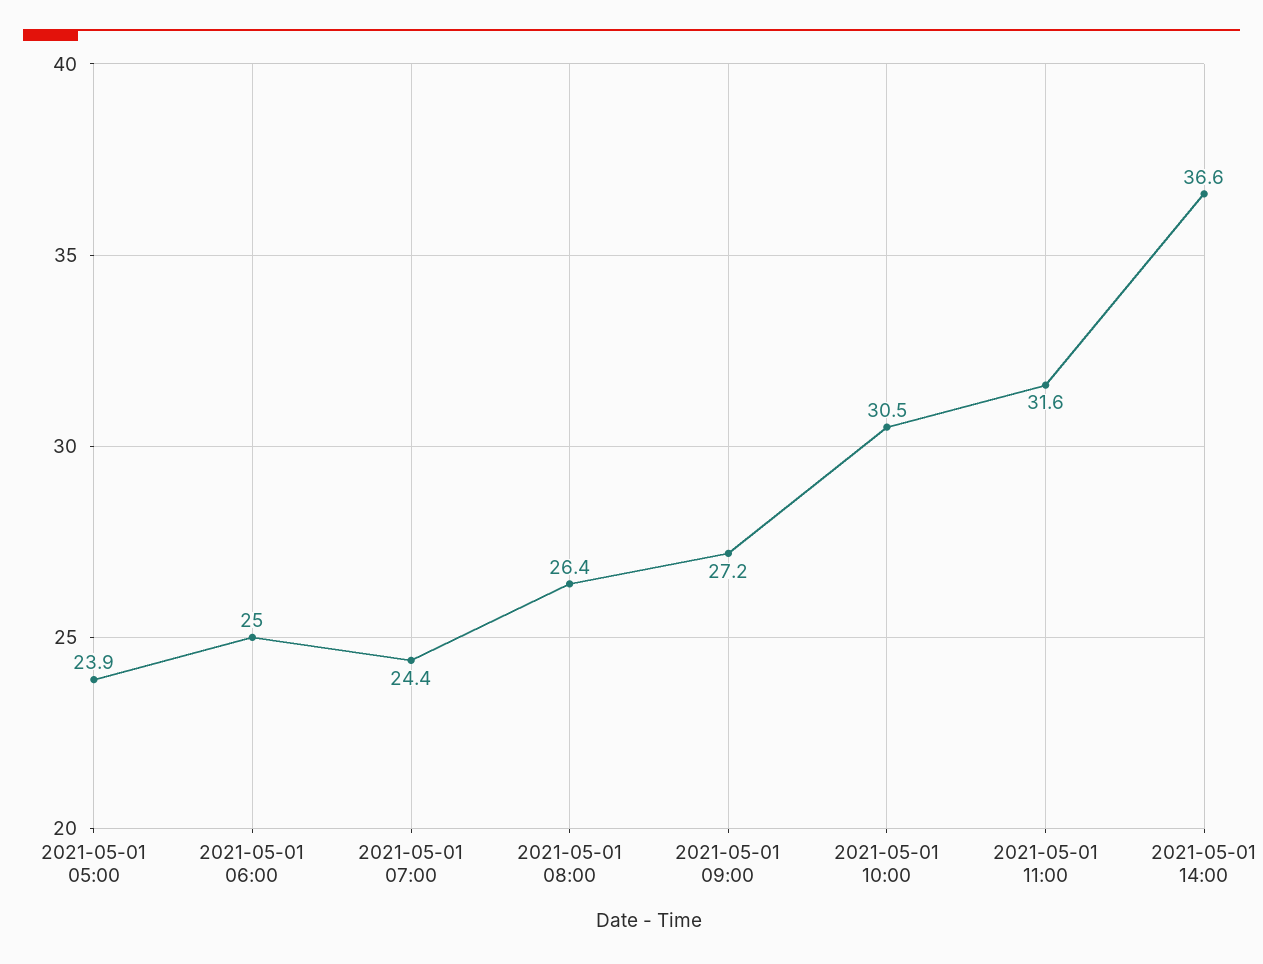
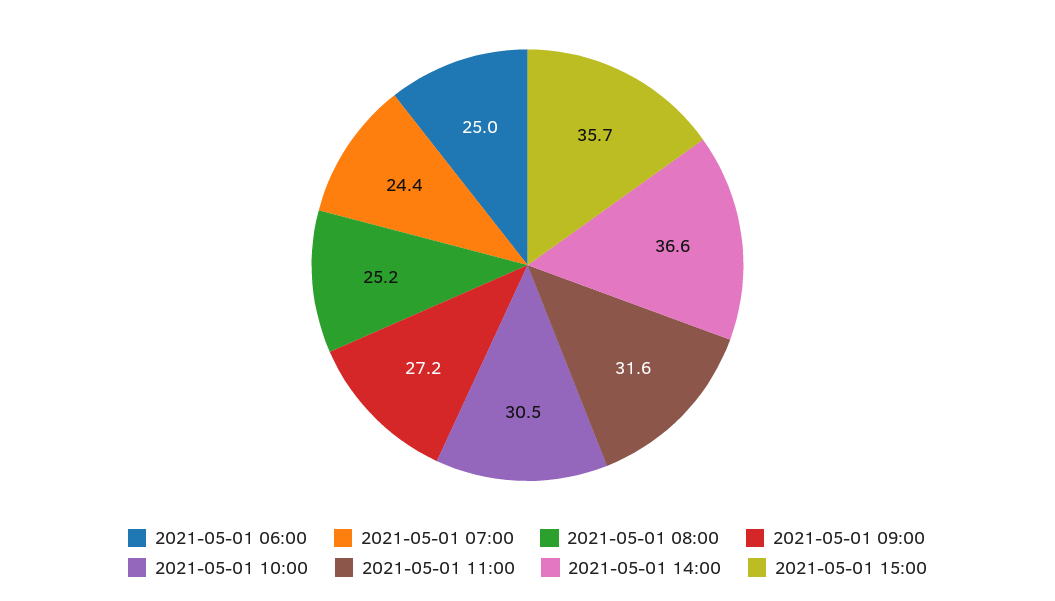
2021-05-01 05:00: 23.9 -> none
2021-05-01 08:00: 26.4 -> 25.2
2021-05-01 15:00: none -> 35.7

